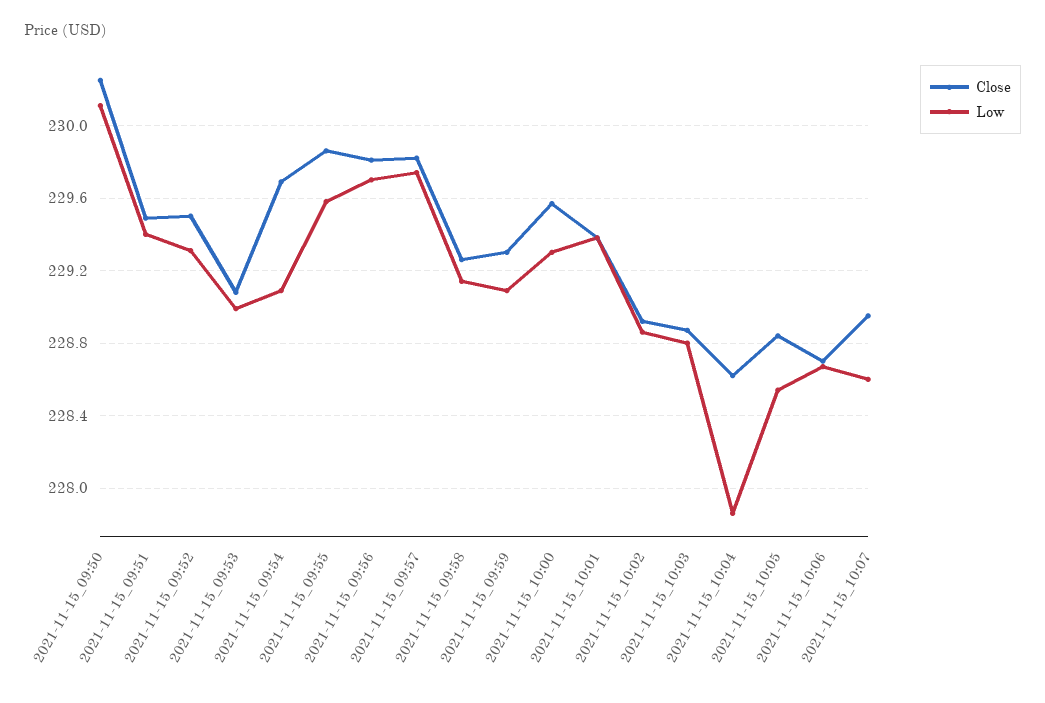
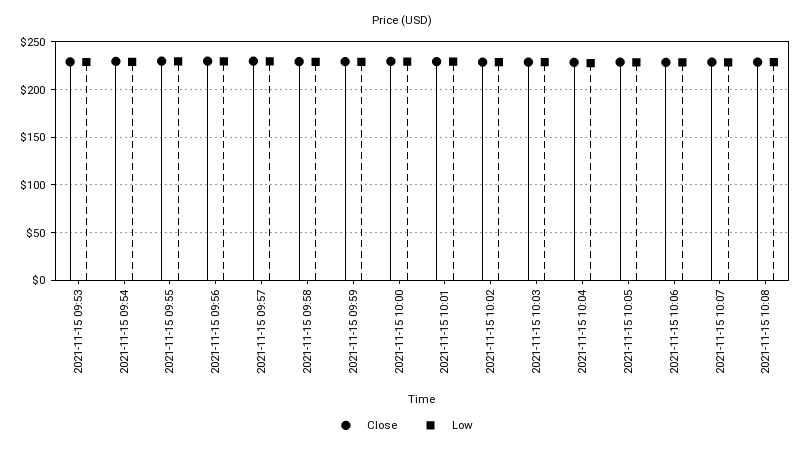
Close, 2021-11-15_09:50: 230.25 -> none
Low, 2021-11-15_09:50: 230.1 -> none
Close, 2021-11-15_09:51: 229.5 -> none
Low, 2021-11-15_09:51: 229.4 -> none
Close, 2021-11-15_09:52: 229.5 -> none
Low, 2021-11-15_09:52: 229.3 -> none
Close, 2021-11-15 10:08: none -> 230
Low, 2021-11-15 10:08: none -> 230

